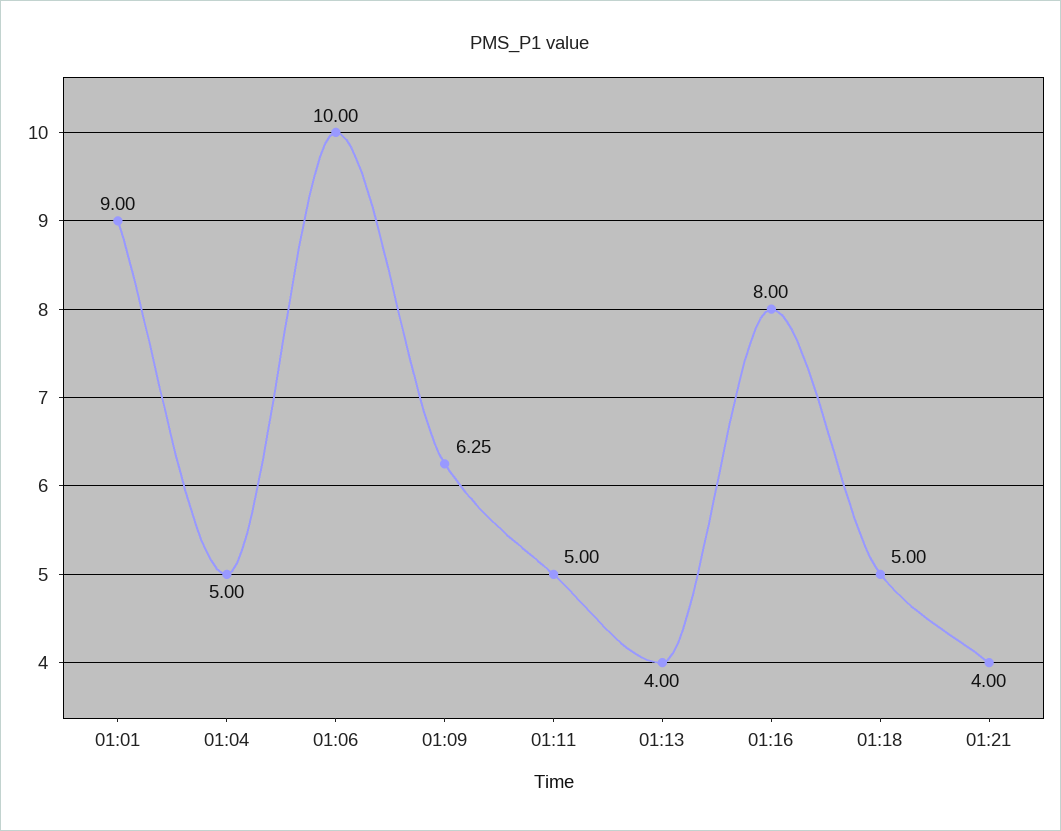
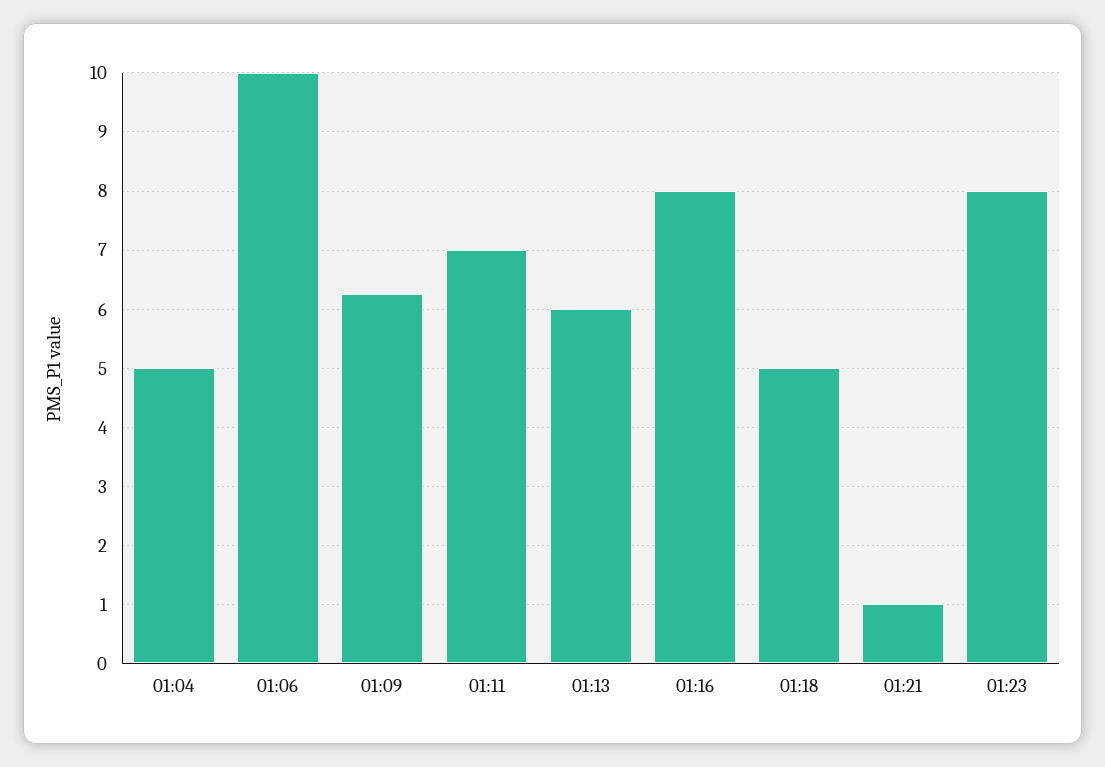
01:01: 9 -> none
01:11: 5 -> 7
01:13: 4 -> 6
01:21: 4 -> 1
01:23: none -> 8

